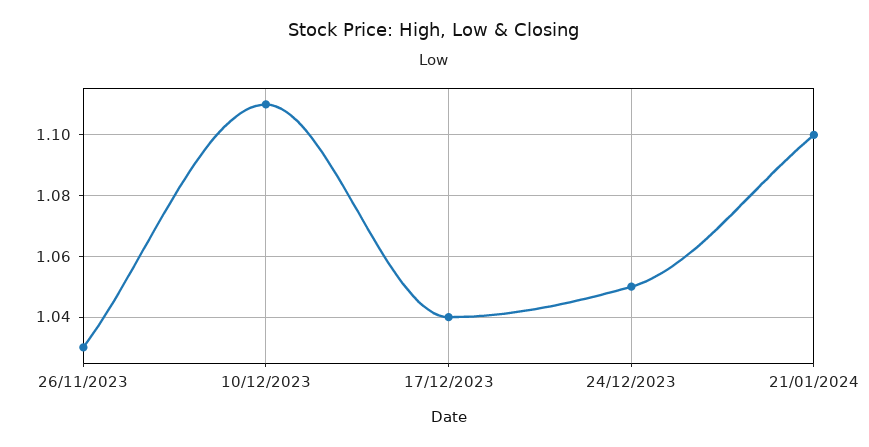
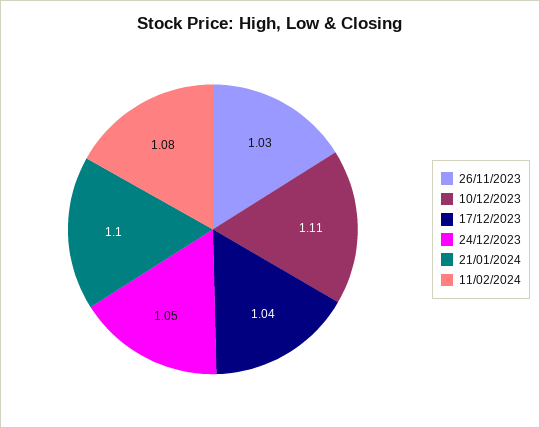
11/02/2024: none -> 1.08

